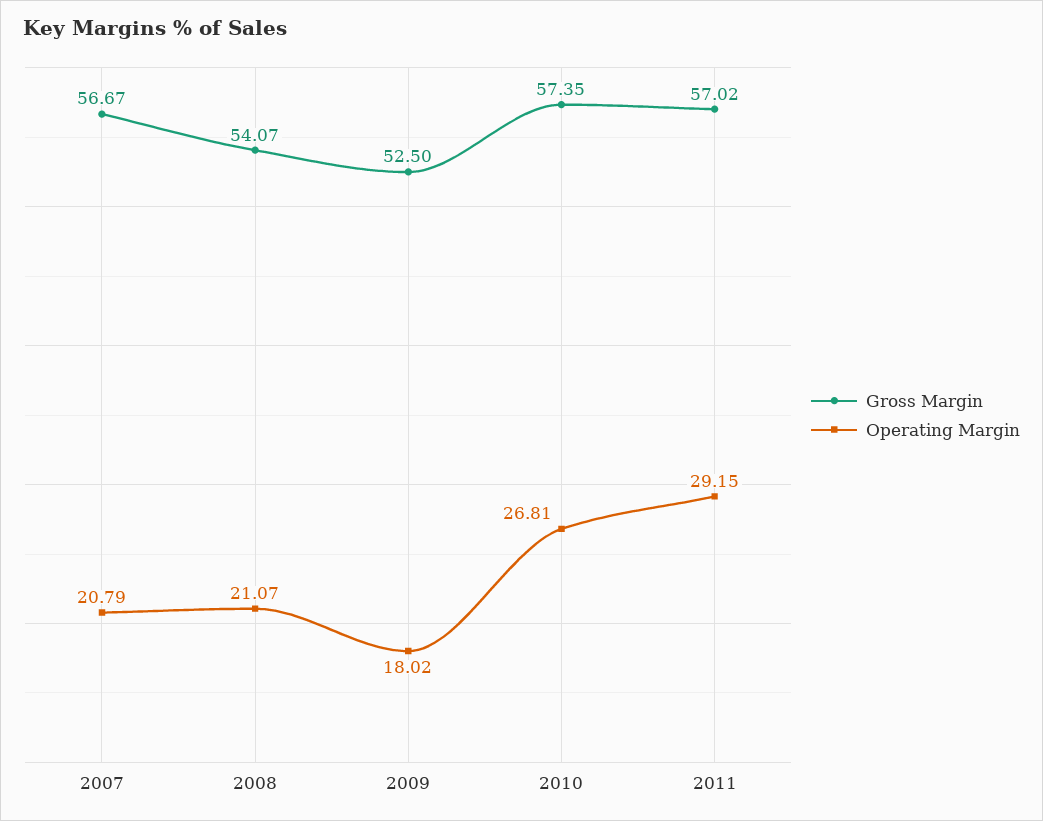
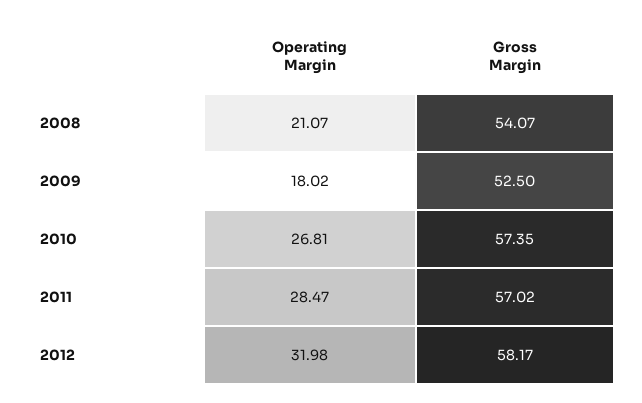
Gross Margin, 2007: 56.67 -> none
Operating Margin, 2007: 20.79 -> none
Operating Margin, 2011: 29.15 -> 28.47
Operating Margin, 2012: none -> 31.98
Gross Margin, 2012: none -> 58.17

